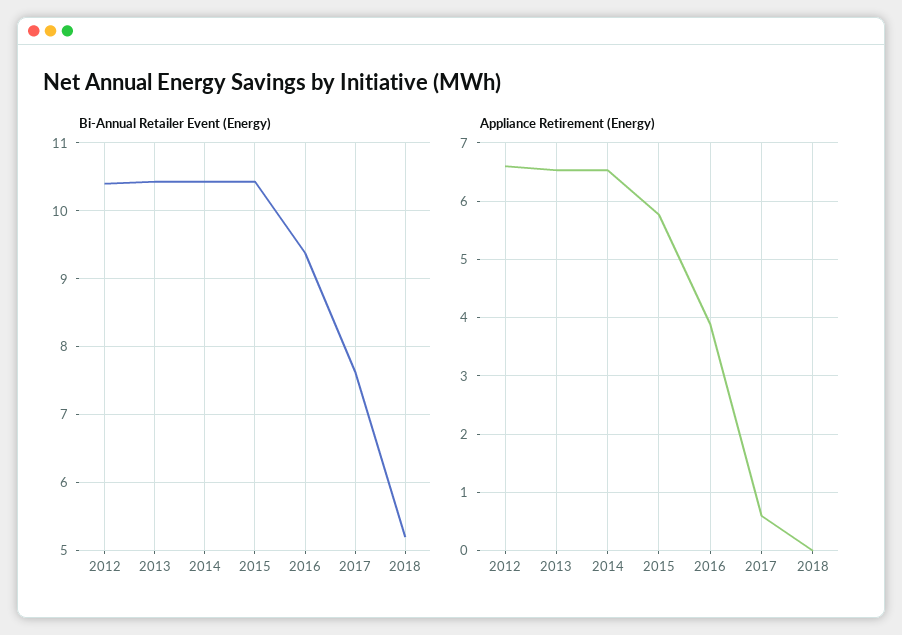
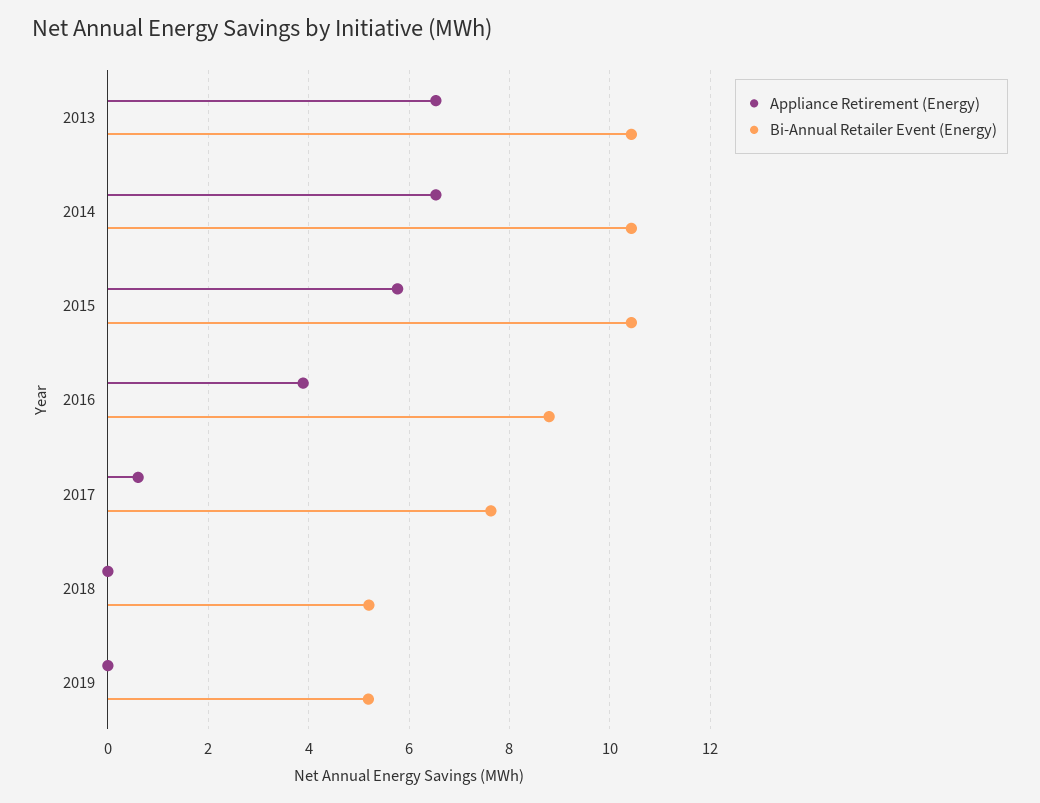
Bi-Annual Retailer Event (Energy), 2012: 10.4 -> none
Bi-Annual Retailer Event (Energy), 2016: 9.4 -> 8.8
Appliance Retirement (Energy), 2012: 6.6 -> none
Appliance Retirement (Energy), 2019: none -> 0
Bi-Annual Retailer Event (Energy), 2019: none -> 5.2

